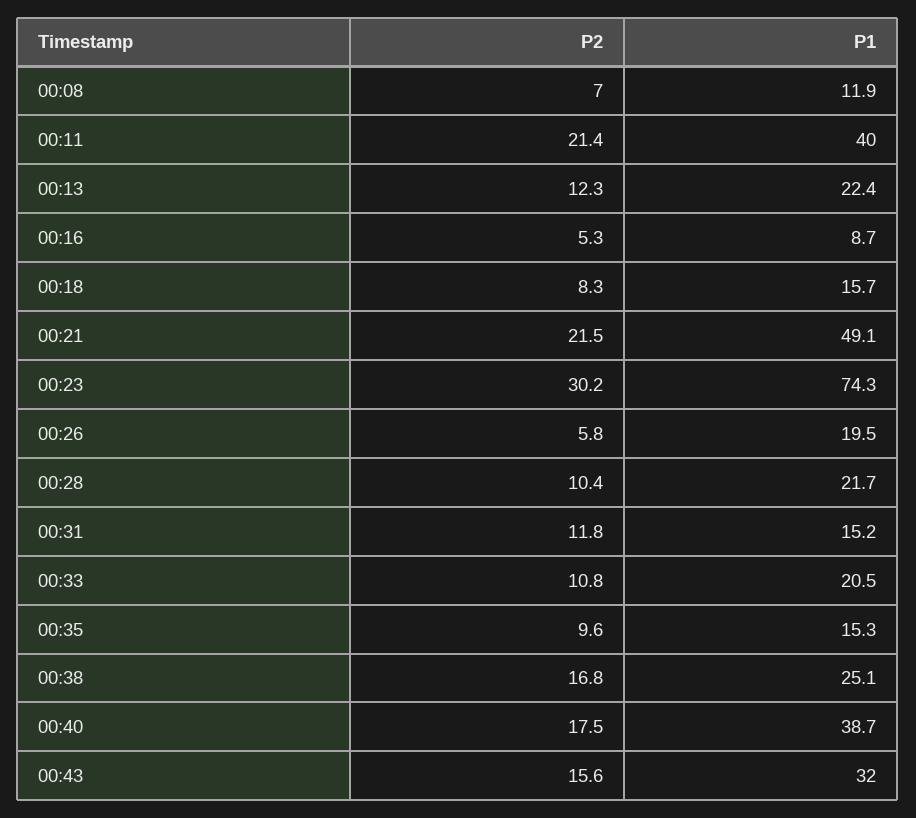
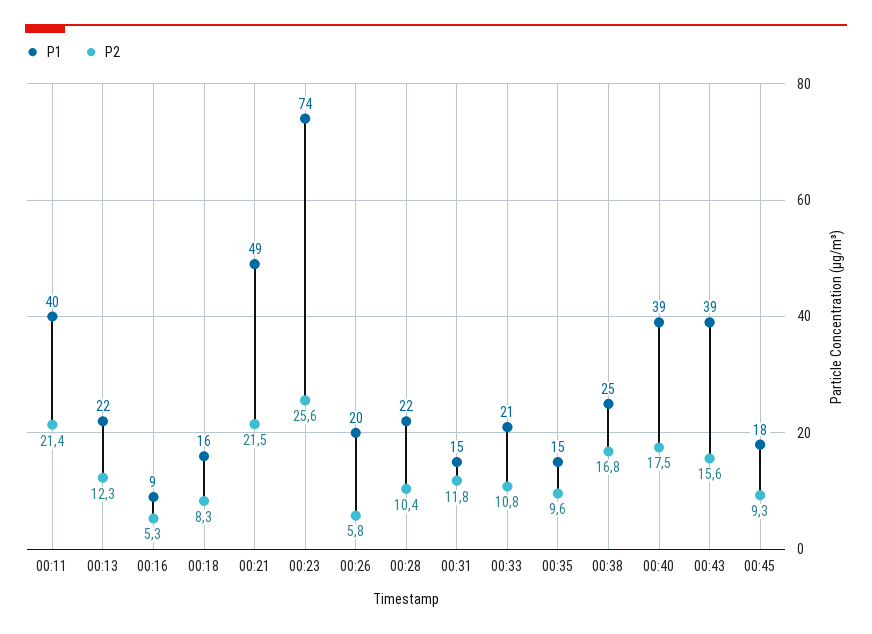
P2, 00:08: 7 -> none
P1, 00:08: 11.9 -> none
P2, 00:23: 30.2 -> 25.6
P1, 00:43: 32 -> 39
P1, 00:45: none -> 18
P2, 00:45: none -> 9.3

